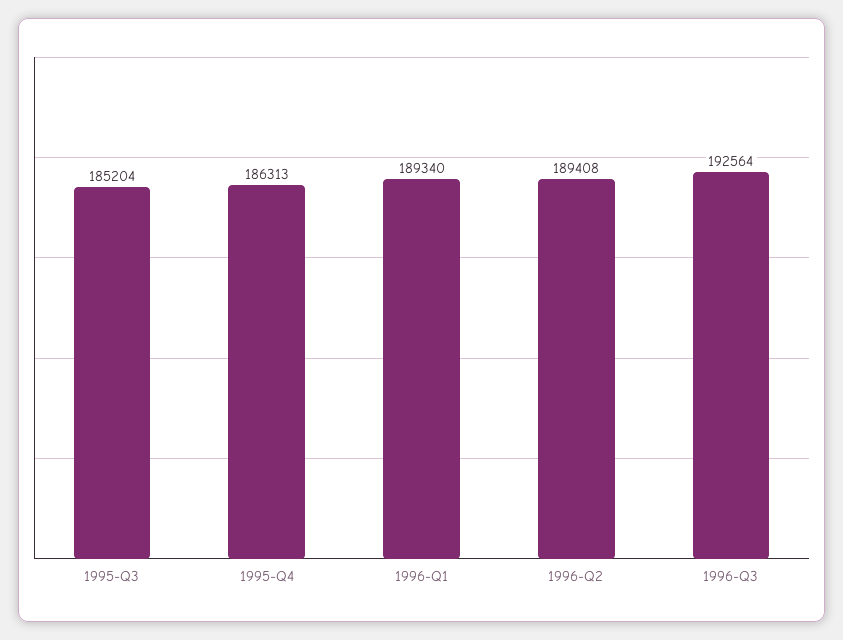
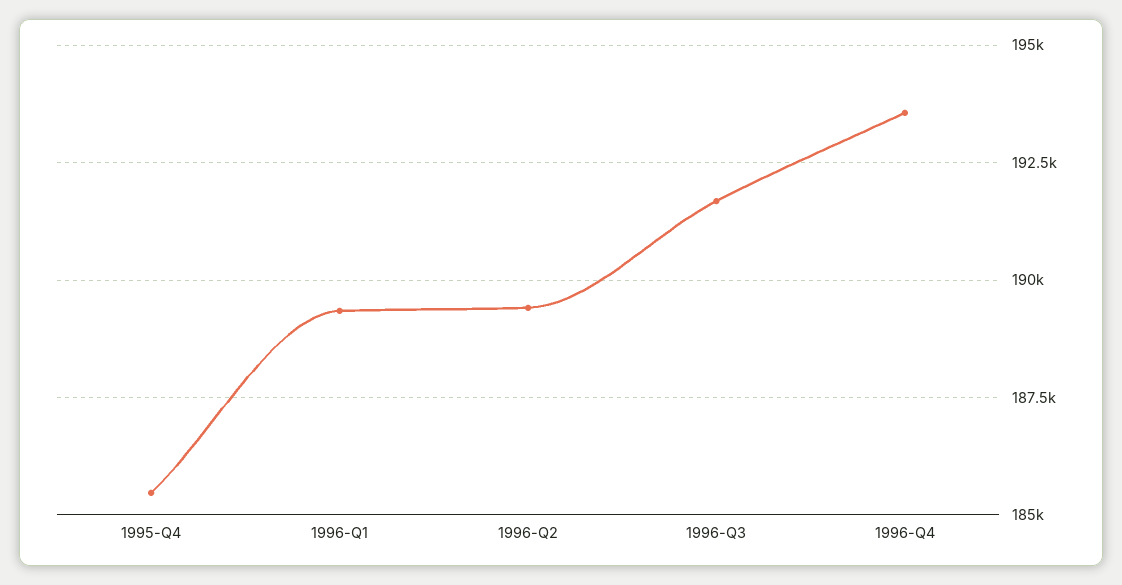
1995-Q3: 185204 -> none
1995-Q4: 186313 -> 185500
1996-Q3: 192564 -> 191750
1996-Q4: none -> 193500

